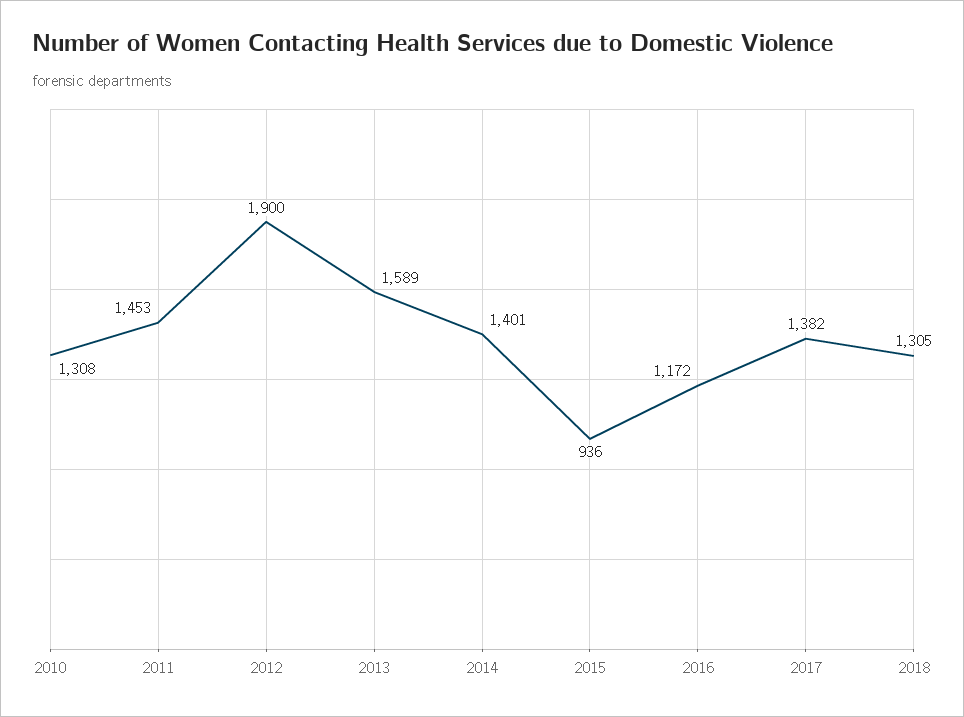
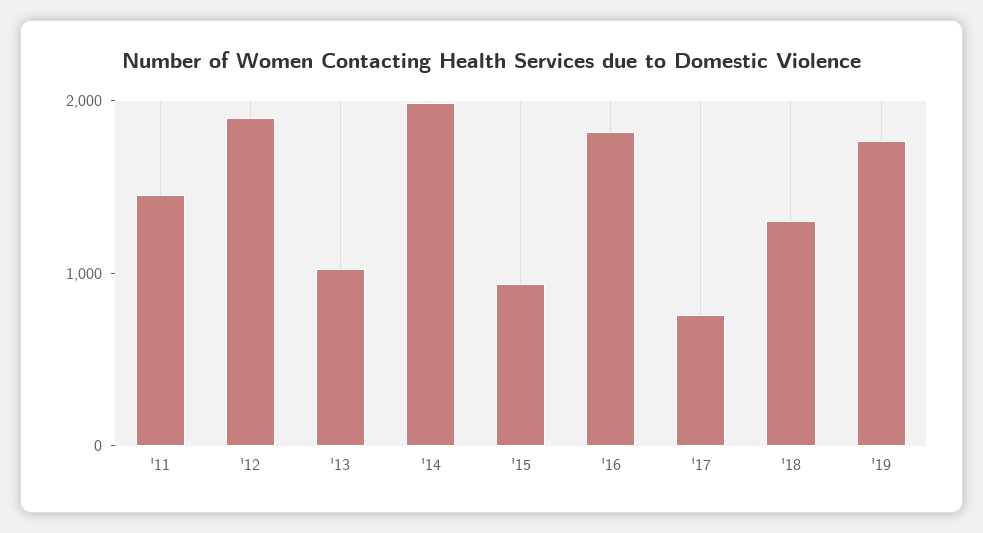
2010: 1308 -> none
2013: 1589 -> 1000
2014: 1401 -> 2000
2016: 1172 -> 1800
2017: 1382 -> 800
'19: none -> 1800

